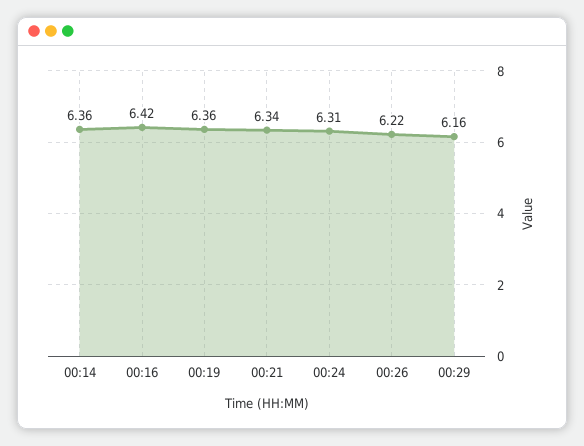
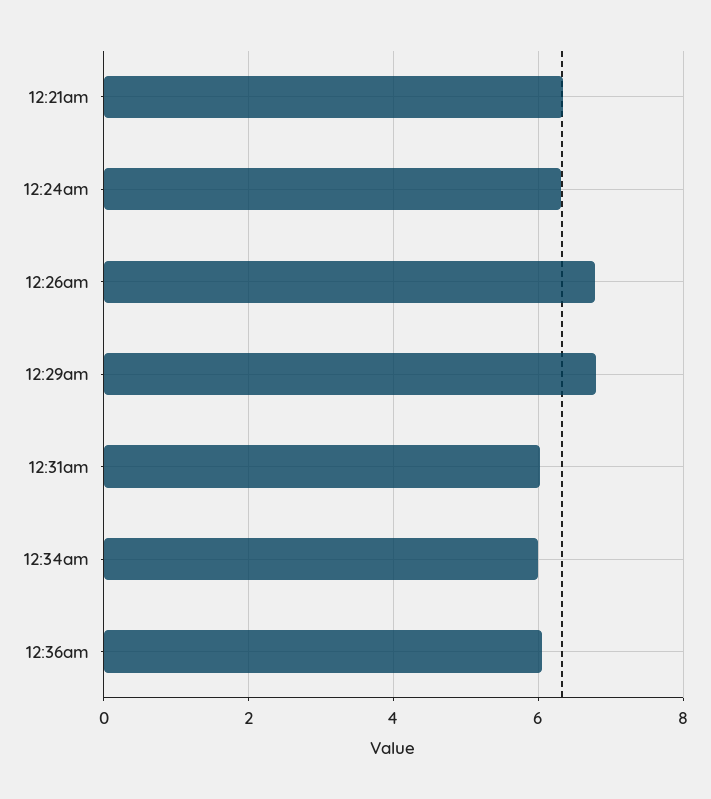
00:14: 6.36 -> none
00:16: 6.42 -> none
00:19: 6.36 -> none
00:26: 6.22 -> 6.8
00:29: 6.16 -> 6.8
12:31am: none -> 6
12:34am: none -> 6
12:36am: none -> 6

